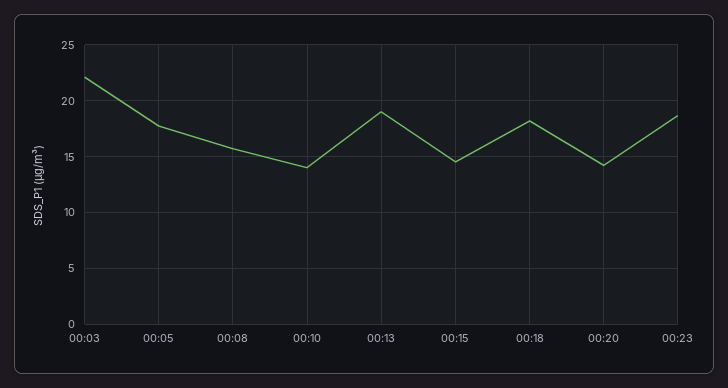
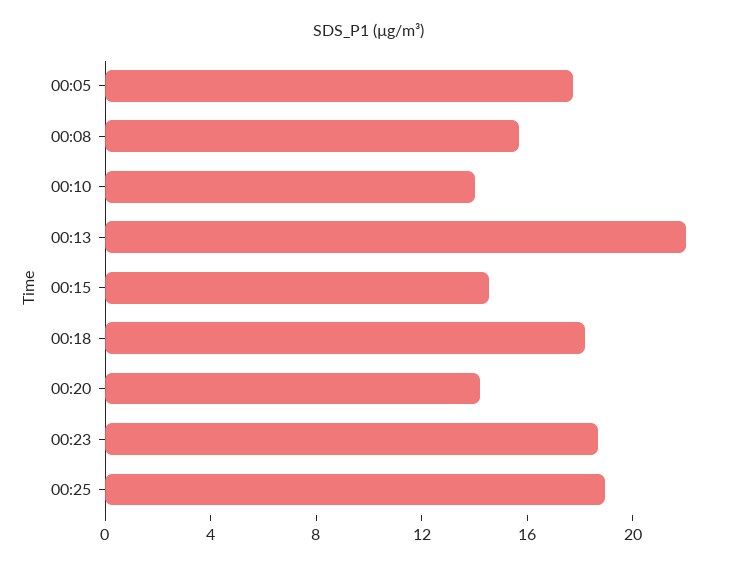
00:03: 22 -> none
00:13: 19 -> 22
00:25: none -> 19

